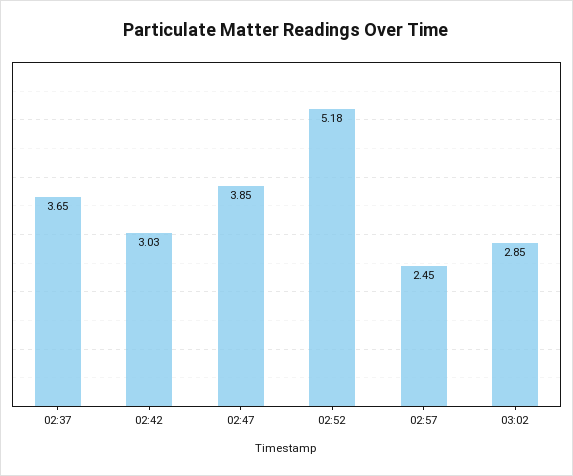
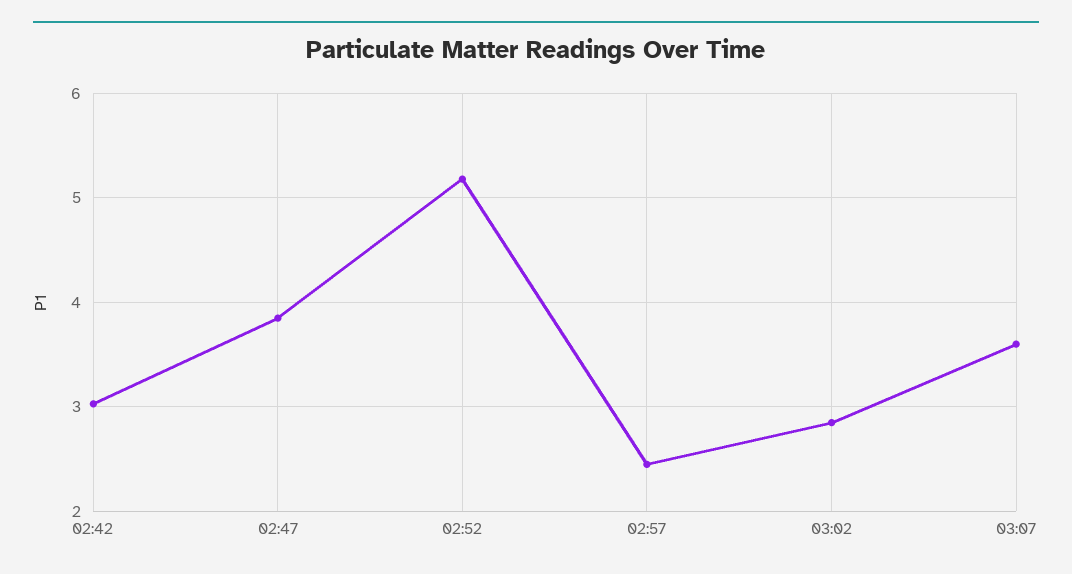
02:37: 3.65 -> none
03:07: none -> 3.6

